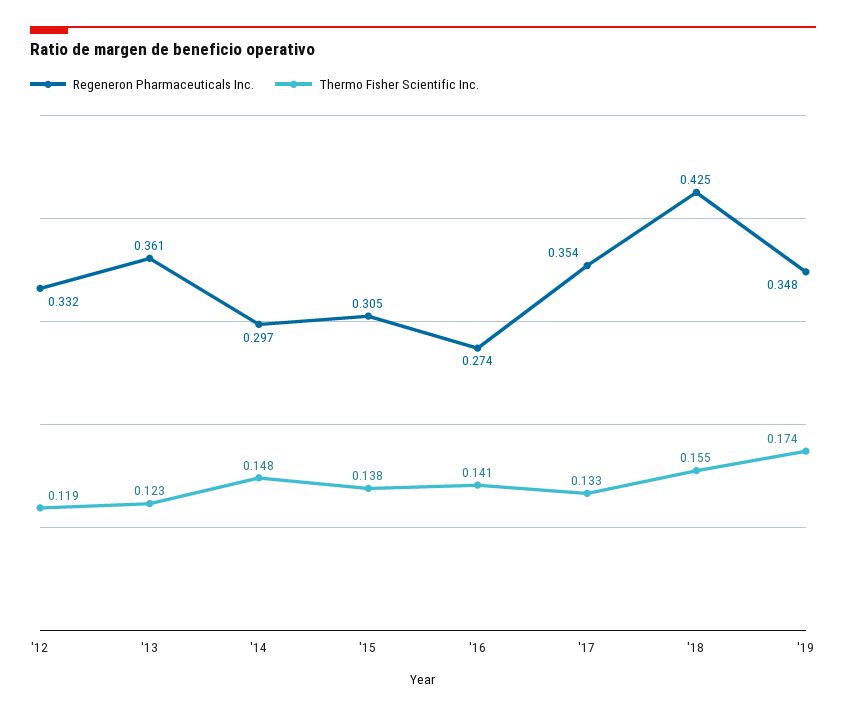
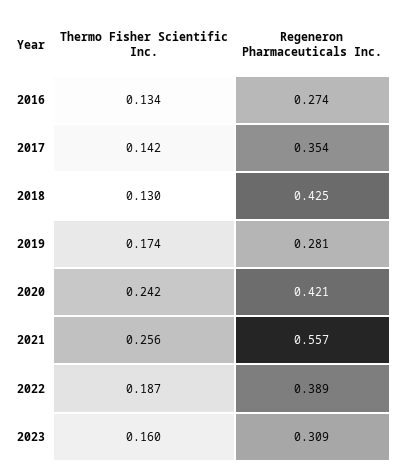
Regeneron Pharmaceuticals Inc., '12: 0.332 -> none
Thermo Fisher Scientific Inc., '12: 0.119 -> none
Regeneron Pharmaceuticals Inc., '13: 0.361 -> none
Thermo Fisher Scientific Inc., '13: 0.123 -> none
Regeneron Pharmaceuticals Inc., '14: 0.297 -> none
Thermo Fisher Scientific Inc., '14: 0.148 -> none
Regeneron Pharmaceuticals Inc., '15: 0.305 -> none
Thermo Fisher Scientific Inc., '15: 0.138 -> none
Thermo Fisher Scientific Inc., '16: 0.141 -> 0.134
Thermo Fisher Scientific Inc., '17: 0.133 -> 0.142
Thermo Fisher Scientific Inc., '18: 0.155 -> 0.13
Regeneron Pharmaceuticals Inc., '19: 0.348 -> 0.281
Thermo Fisher Scientific Inc., 2020: none -> 0.242
Regeneron Pharmaceuticals Inc., 2020: none -> 0.421
Thermo Fisher Scientific Inc., 2021: none -> 0.256
Regeneron Pharmaceuticals Inc., 2021: none -> 0.557
Thermo Fisher Scientific Inc., 2022: none -> 0.187
Regeneron Pharmaceuticals Inc., 2022: none -> 0.389
Thermo Fisher Scientific Inc., 2023: none -> 0.16
Regeneron Pharmaceuticals Inc., 2023: none -> 0.309

